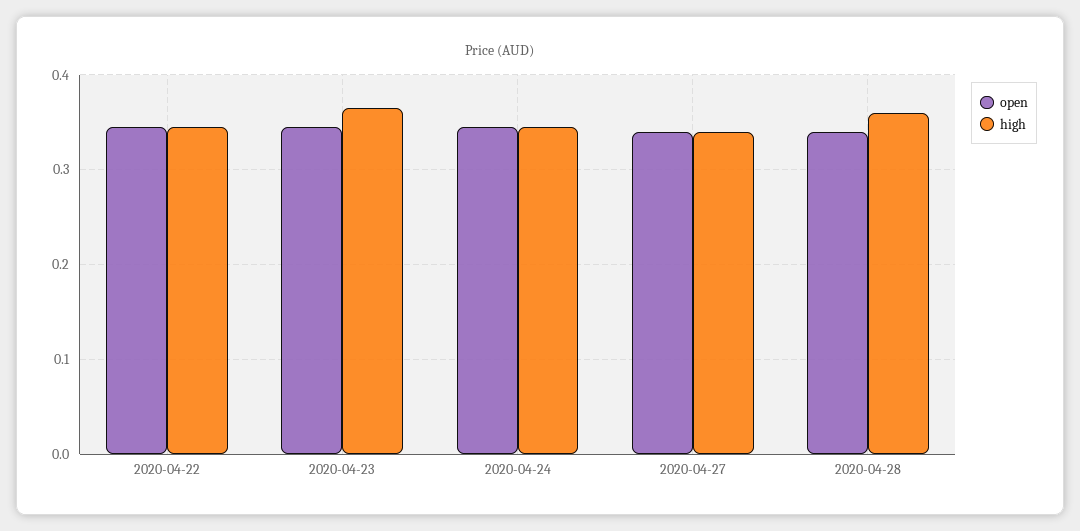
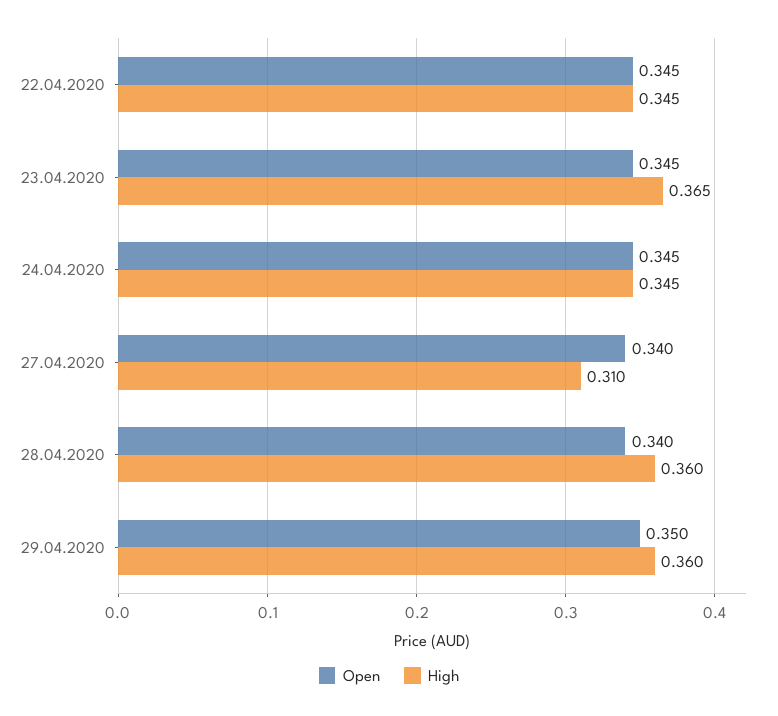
high, 2020-04-27: 0.34 -> 0.31
open, 29.04.2020: none -> 0.35
high, 29.04.2020: none -> 0.36

